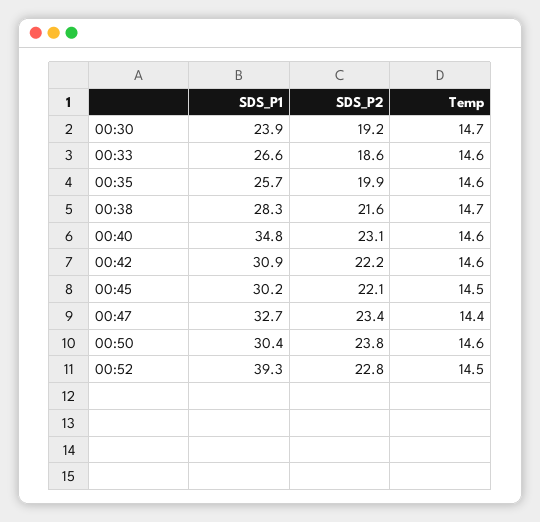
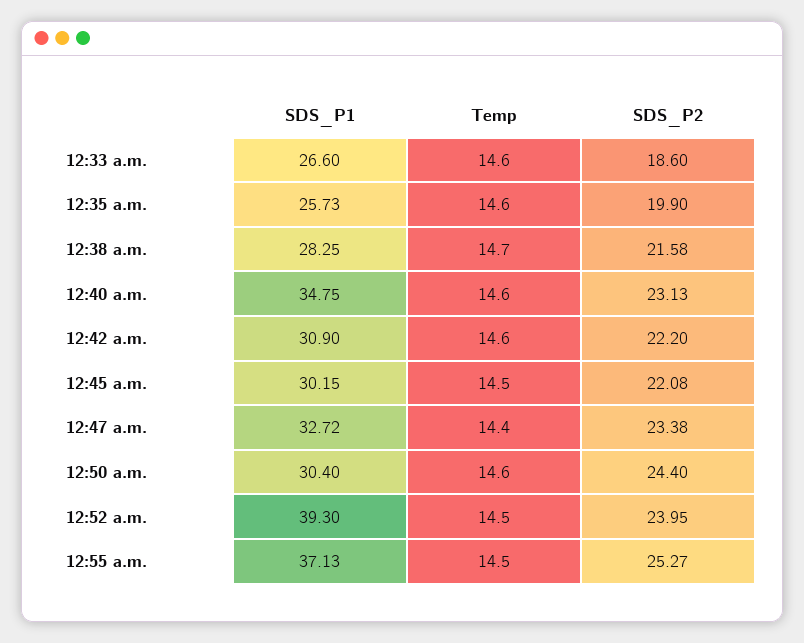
SDS_P1, 00:30: 23.9 -> none
SDS_P2, 00:30: 19.2 -> none
Temp, 00:30: 14.7 -> none
SDS_P2, 00:50: 23.8 -> 24.4
SDS_P2, 00:52: 22.8 -> 23.95
SDS_P1, 12:55 a.m.: none -> 37.13
Temp, 12:55 a.m.: none -> 14.5
SDS_P2, 12:55 a.m.: none -> 25.27

